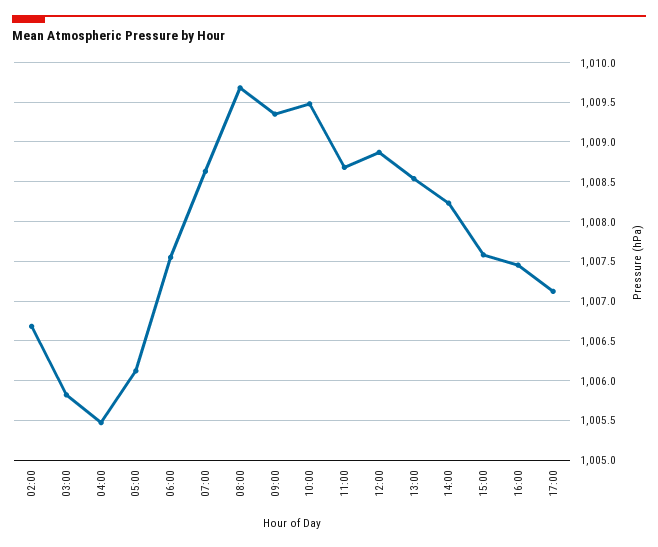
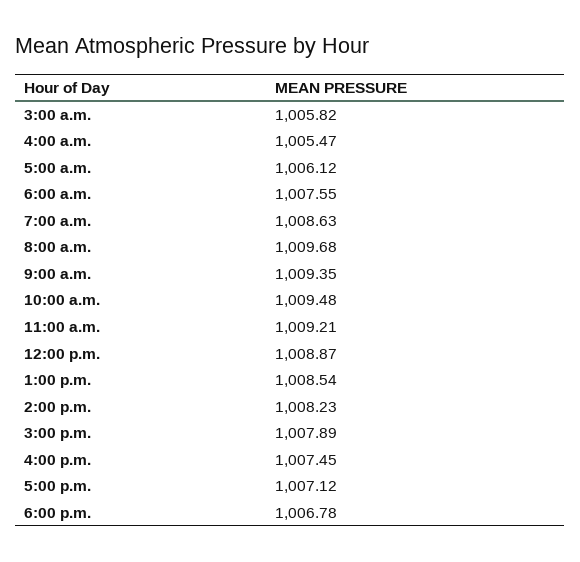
02:00: 1006.7 -> none
11:00: 1008.7 -> 1009.21
15:00: 1007.6 -> 1007.89
6:00 p.m.: none -> 1006.78

